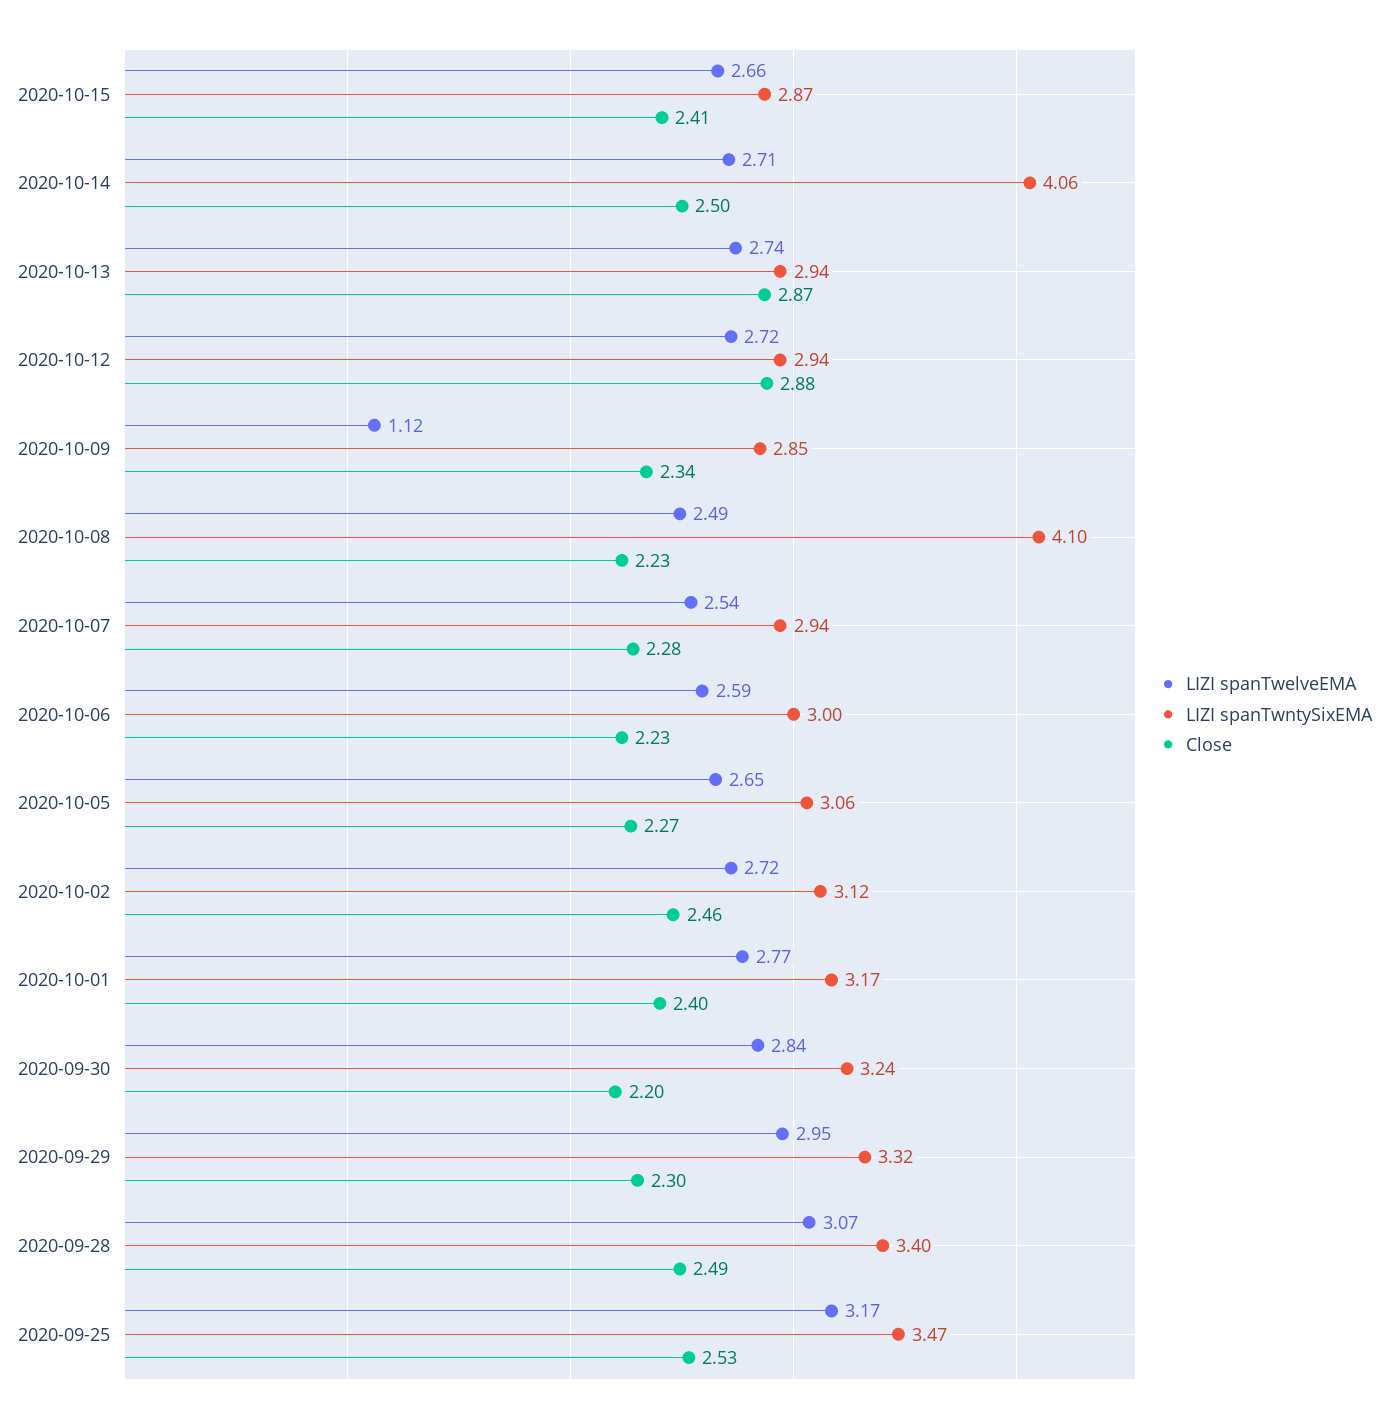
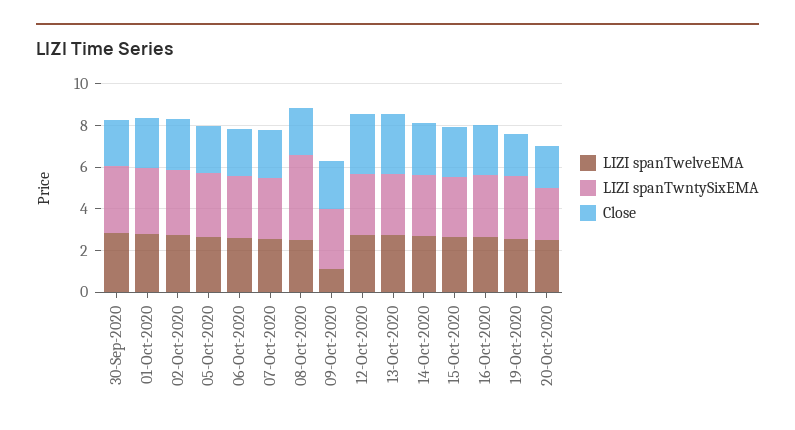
LIZI spanTwntySixEMA, 2020-10-14: 4.06 -> 3
LIZI spanTwelveEMA, 2020-09-29: 2.95 -> none
LIZI spanTwntySixEMA, 2020-09-29: 3.32 -> none
Close, 2020-09-29: 2.3 -> none
LIZI spanTwelveEMA, 2020-09-28: 3.07 -> none
LIZI spanTwntySixEMA, 2020-09-28: 3.4 -> none
Close, 2020-09-28: 2.49 -> none
LIZI spanTwelveEMA, 2020-09-25: 3.17 -> none
LIZI spanTwntySixEMA, 2020-09-25: 3.47 -> none
Close, 2020-09-25: 2.53 -> none
LIZI spanTwelveEMA, 16-Oct-2020: none -> 2.5
LIZI spanTwntySixEMA, 16-Oct-2020: none -> 3
Close, 16-Oct-2020: none -> 2.5
LIZI spanTwelveEMA, 19-Oct-2020: none -> 2.5
LIZI spanTwntySixEMA, 19-Oct-2020: none -> 3
Close, 19-Oct-2020: none -> 2
LIZI spanTwelveEMA, 20-Oct-2020: none -> 2.5
LIZI spanTwntySixEMA, 20-Oct-2020: none -> 2.5
Close, 20-Oct-2020: none -> 2

